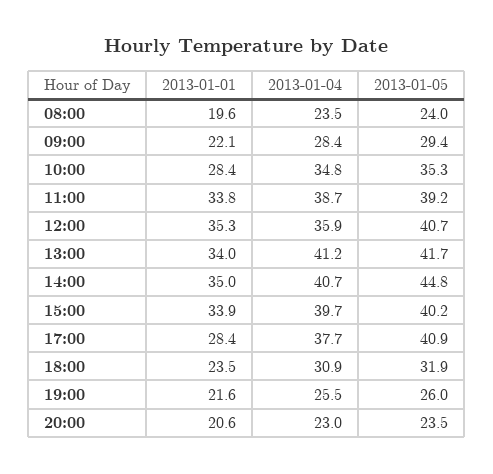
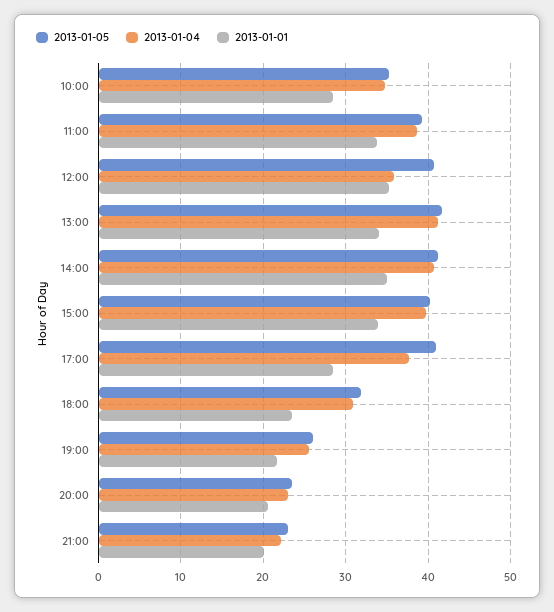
2013-01-01, 08:00: 19.6 -> none
2013-01-04, 08:00: 23.5 -> none
2013-01-05, 08:00: 24 -> none
2013-01-01, 09:00: 22.1 -> none
2013-01-04, 09:00: 28.4 -> none
2013-01-05, 09:00: 29.4 -> none
2013-01-05, 14:00: 44.8 -> 41
2013-01-05, 21:00: none -> 23
2013-01-04, 21:00: none -> 22
2013-01-01, 21:00: none -> 20

